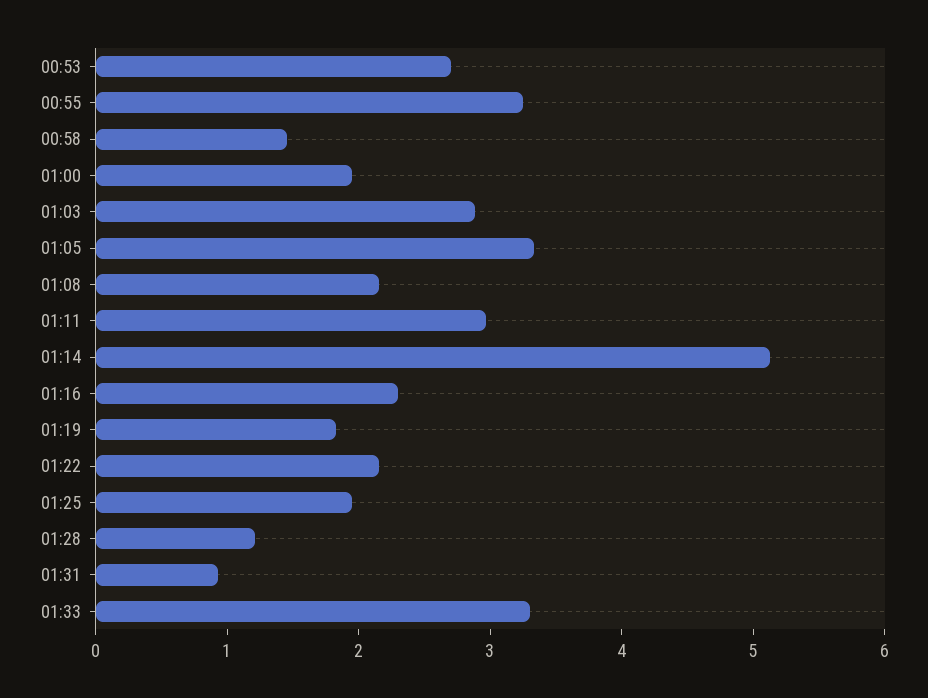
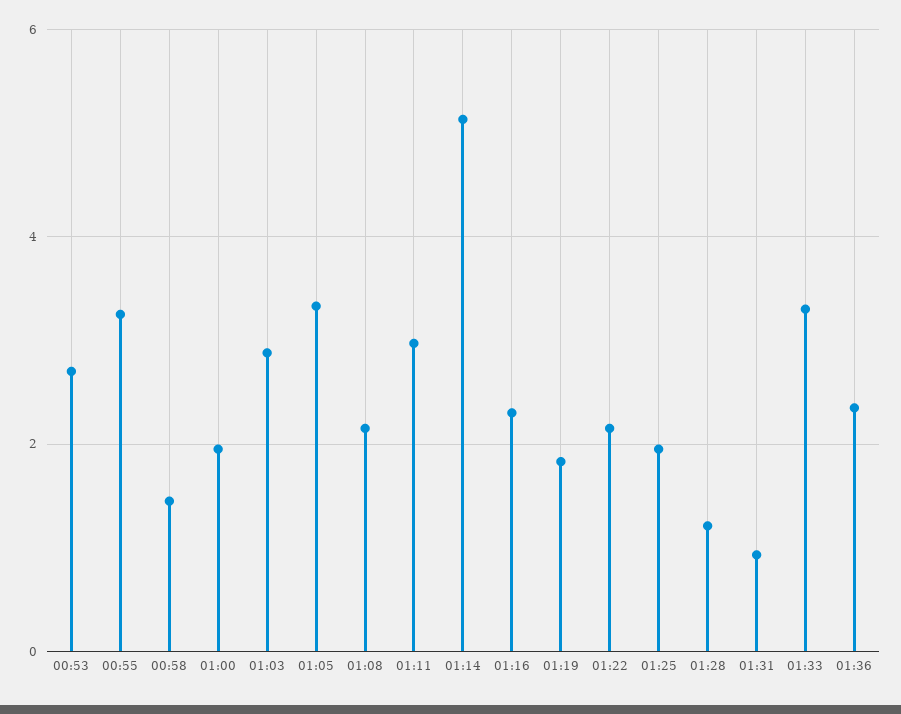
01:36: none -> 2.4

